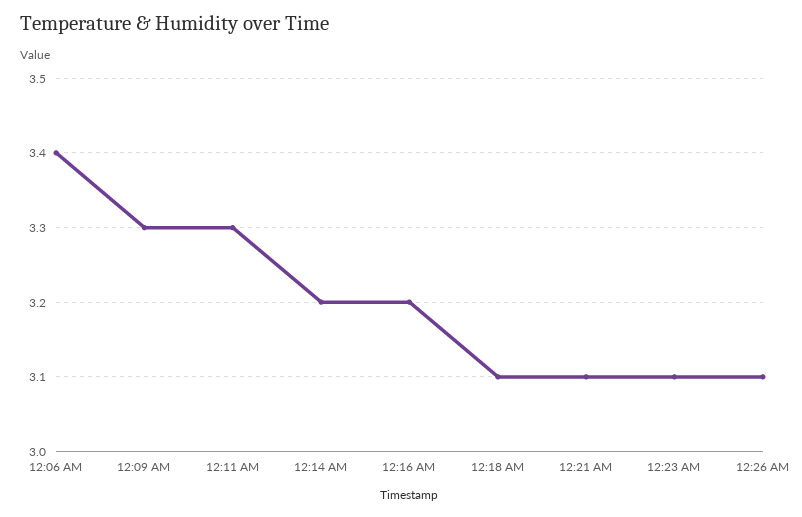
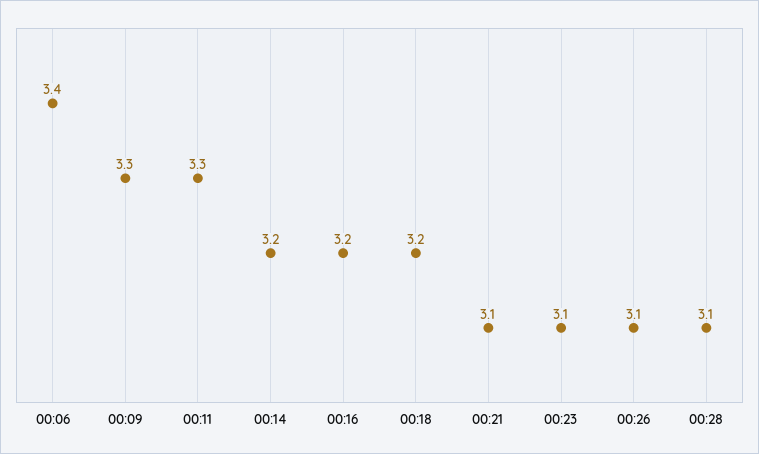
12:18 AM: 3.1 -> 3.2
00:28: none -> 3.1

